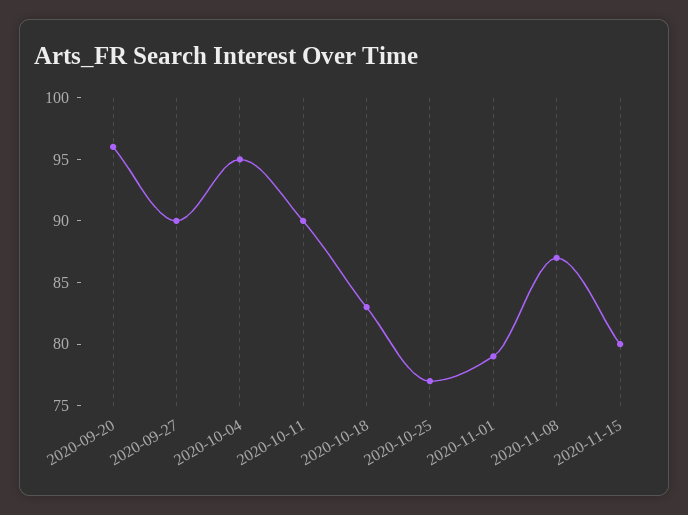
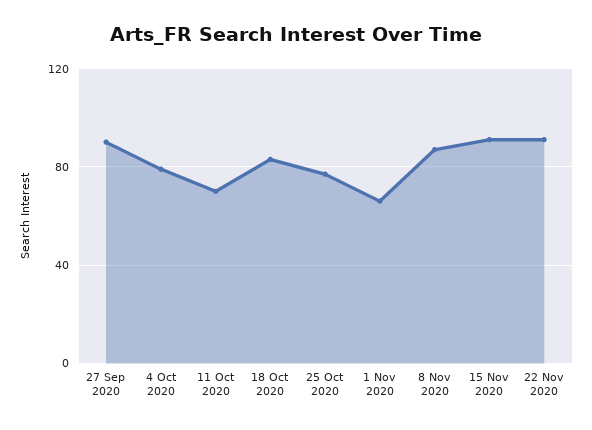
2020-09-20: 96 -> none
2020-10-04: 95 -> 80
2020-10-11: 90 -> 70
2020-11-01: 79 -> 65
2020-11-15: 80 -> 90
22 Nov 2020: none -> 90

